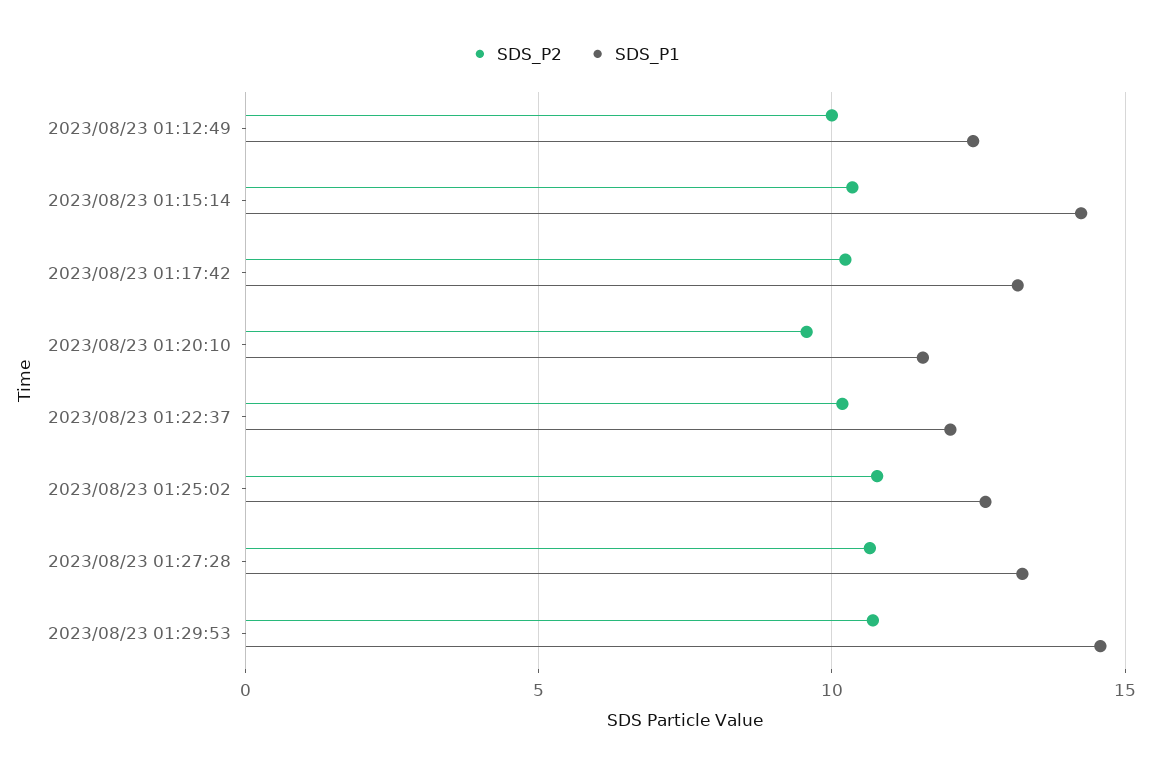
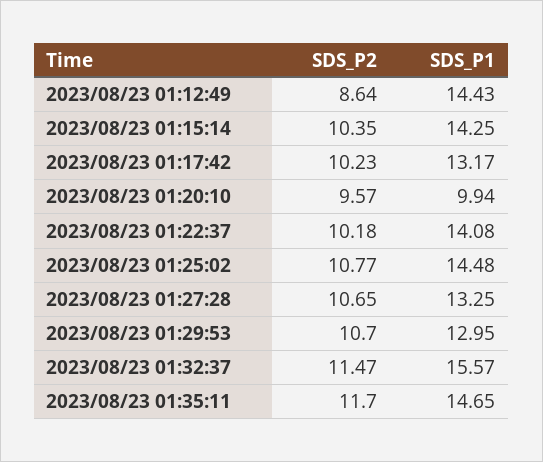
SDS_P2, 2023/08/23 01:12:49: 10 -> 8.64
SDS_P1, 2023/08/23 01:12:49: 12.5 -> 14.43
SDS_P1, 2023/08/23 01:20:10: 11.5 -> 9.94
SDS_P1, 2023/08/23 01:22:37: 12 -> 14.08
SDS_P1, 2023/08/23 01:25:02: 12.5 -> 14.48
SDS_P1, 2023/08/23 01:29:53: 14.5 -> 12.95
SDS_P2, 2023/08/23 01:32:37: none -> 11.47
SDS_P1, 2023/08/23 01:32:37: none -> 15.57
SDS_P2, 2023/08/23 01:35:11: none -> 11.7
SDS_P1, 2023/08/23 01:35:11: none -> 14.65

